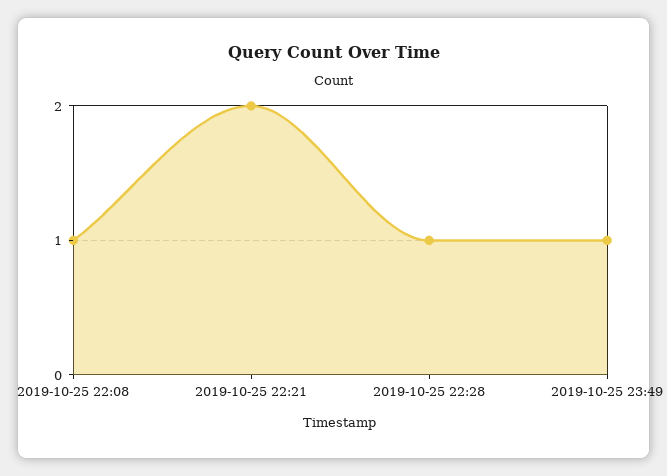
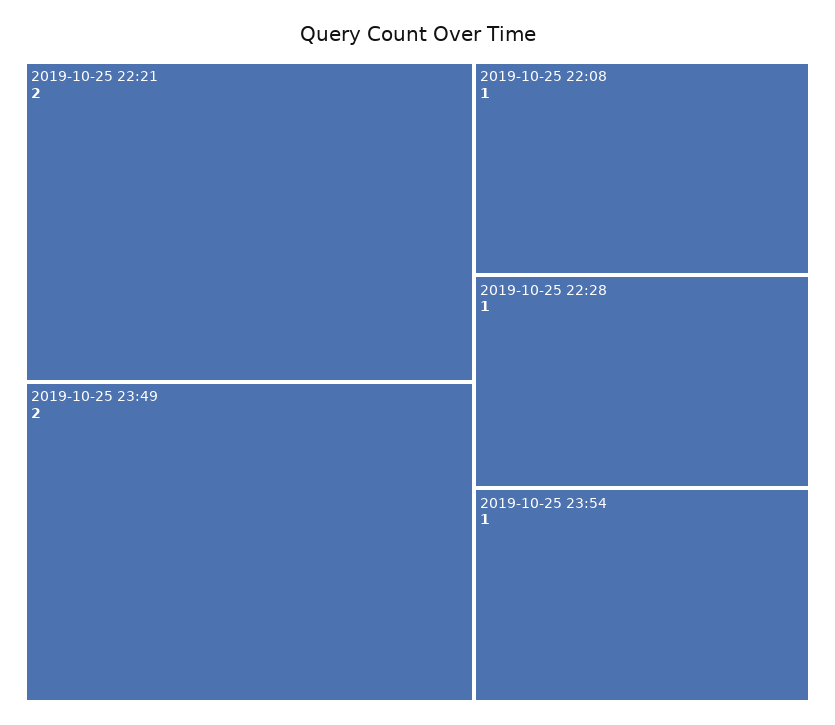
2019-10-25 23:49: 1 -> 2
2019-10-25 23:54: none -> 1

